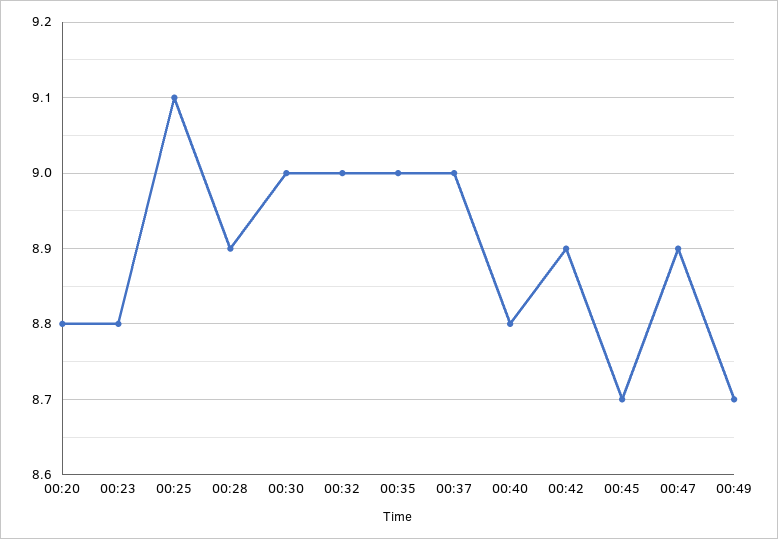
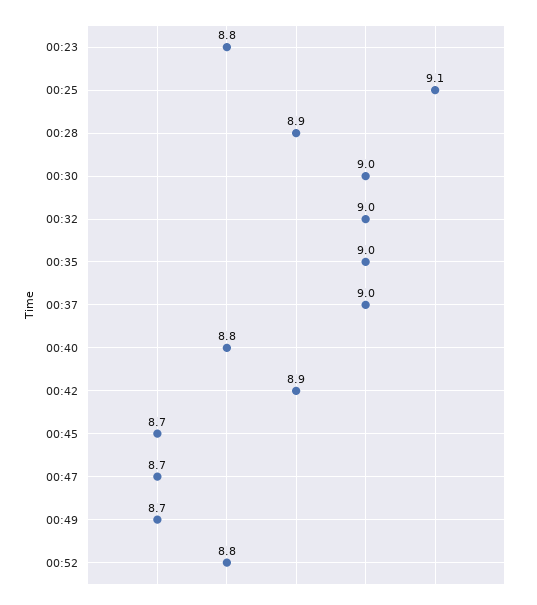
00:20: 8.8 -> none
00:47: 8.9 -> 8.7
00:52: none -> 8.8

